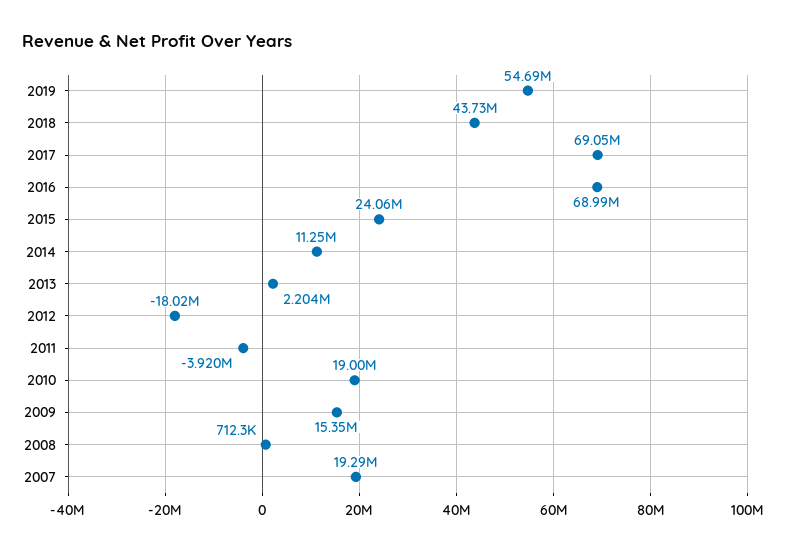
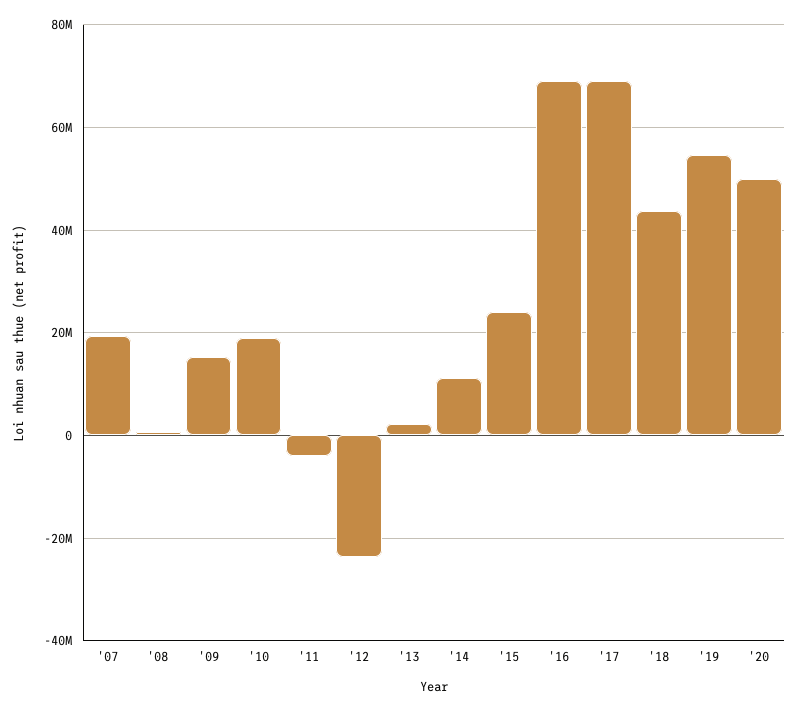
2012: -18020000 -> -24000000
'20: none -> 50000000

